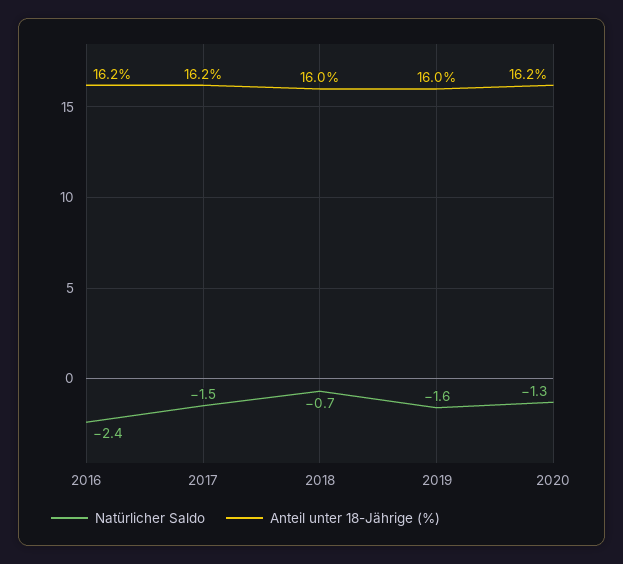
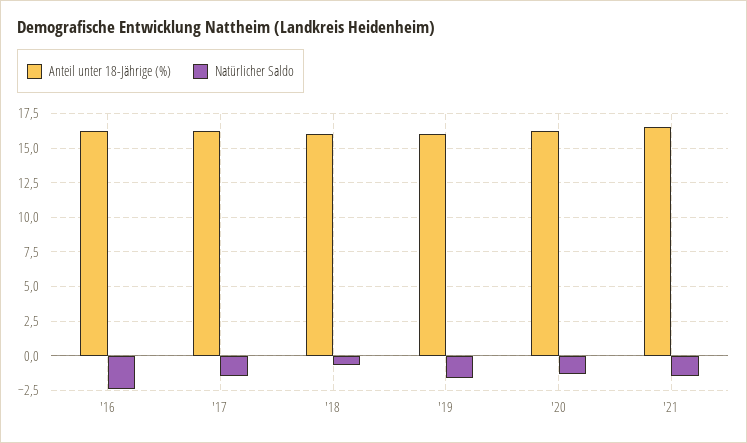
Anteil unter 18-Jährige (%), '21: none -> 16.5
Natürlicher Saldo, '21: none -> -1.5

